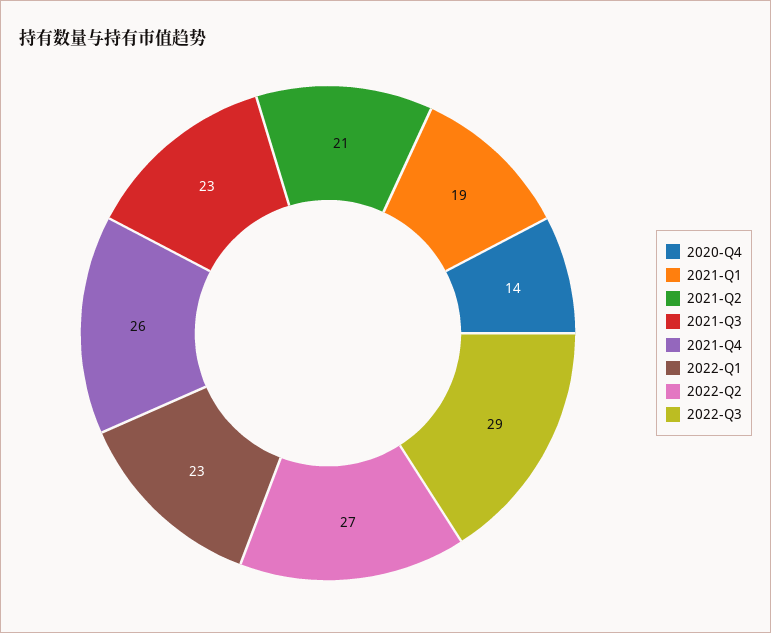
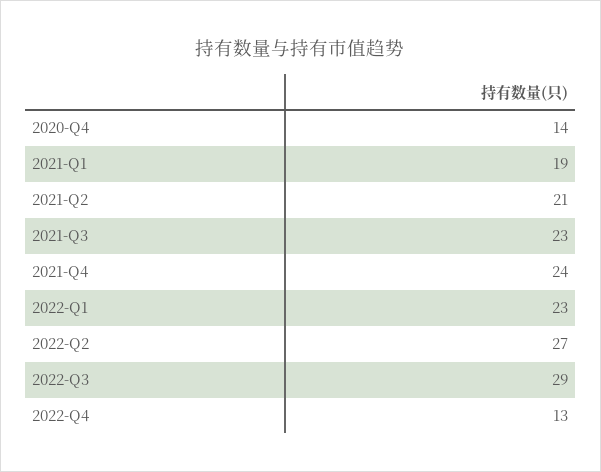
2021-Q4: 26 -> 24
2022-Q4: none -> 13

